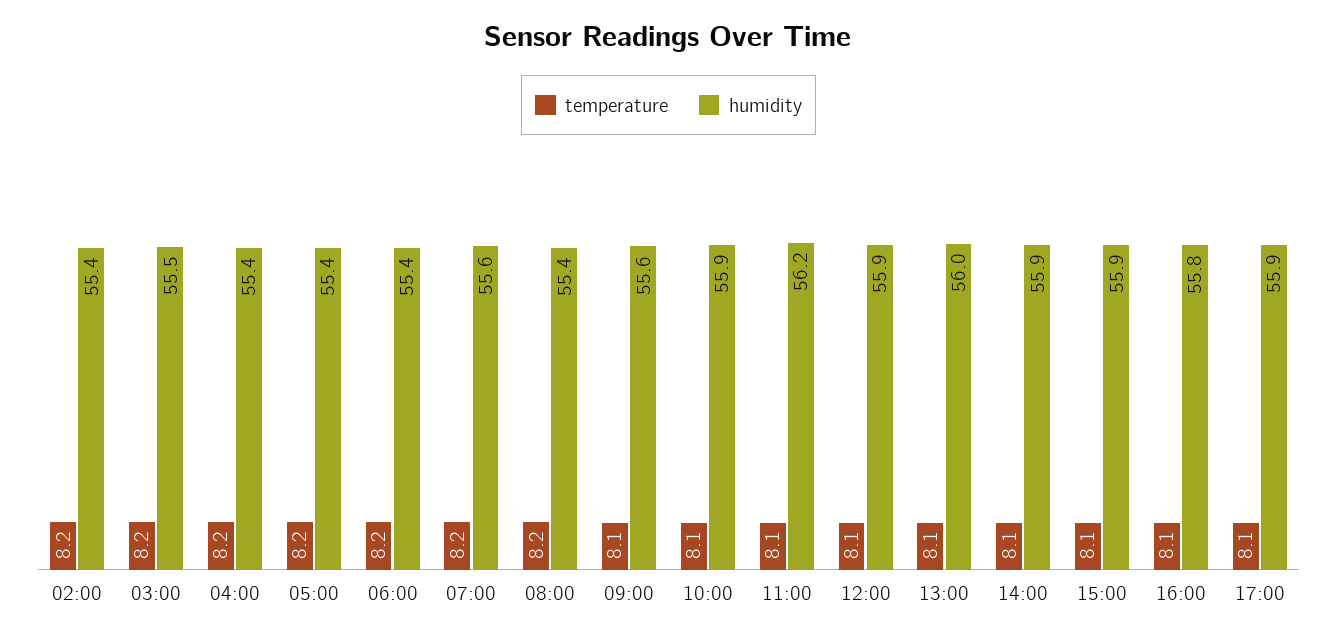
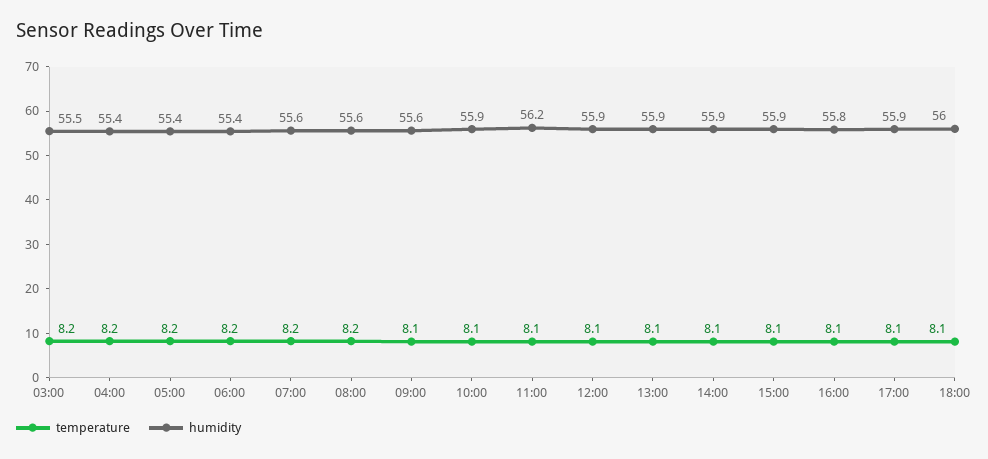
temperature, 02:00: 8.2 -> none
humidity, 02:00: 55.4 -> none
humidity, 08:00: 55.4 -> 55.6
humidity, 13:00: 56 -> 55.9
temperature, 18:00: none -> 8.1
humidity, 18:00: none -> 56

